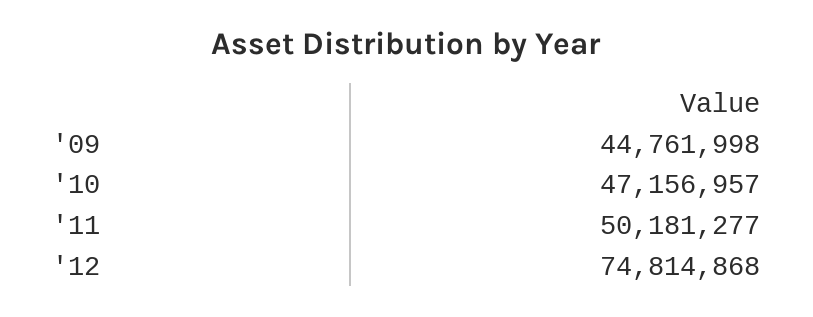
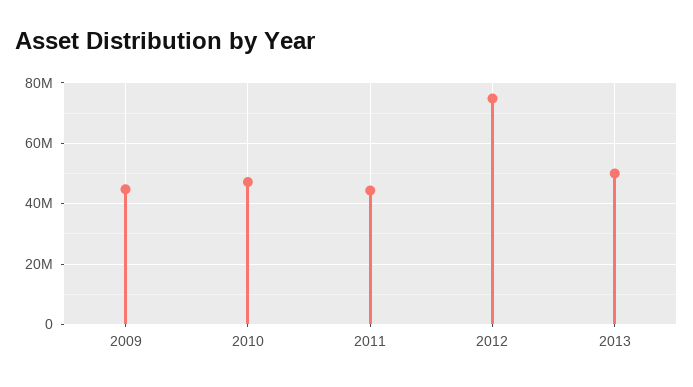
'11: 50181277 -> 44000000
2013: none -> 50000000

